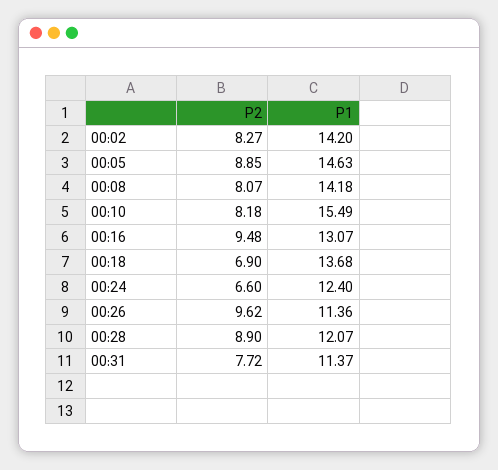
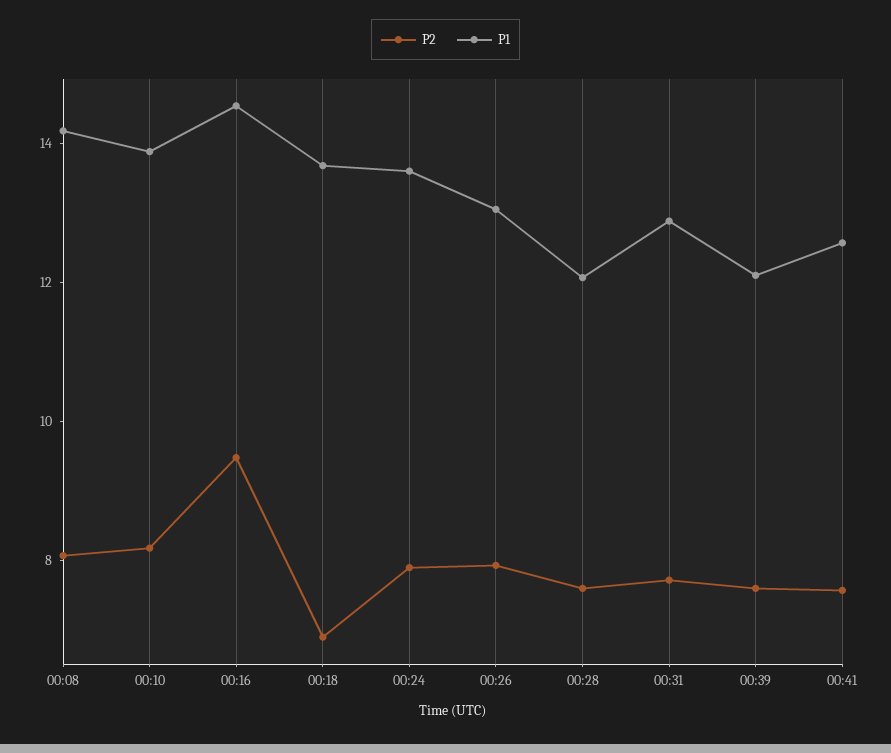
P2, 00:02: 8.27 -> none
P1, 00:02: 14.2 -> none
P2, 00:05: 8.85 -> none
P1, 00:05: 14.63 -> none
P1, 00:10: 15.49 -> 14
P1, 00:16: 13.07 -> 14.5
P2, 00:24: 6.6 -> 8
P1, 00:24: 12.4 -> 13.5
P2, 00:26: 9.62 -> 8
P1, 00:26: 11.36 -> 13
P2, 00:28: 8.9 -> 7.5
P1, 00:31: 11.37 -> 13
P2, 00:39: none -> 7.5
P1, 00:39: none -> 12
P2, 00:41: none -> 7.5
P1, 00:41: none -> 12.5

